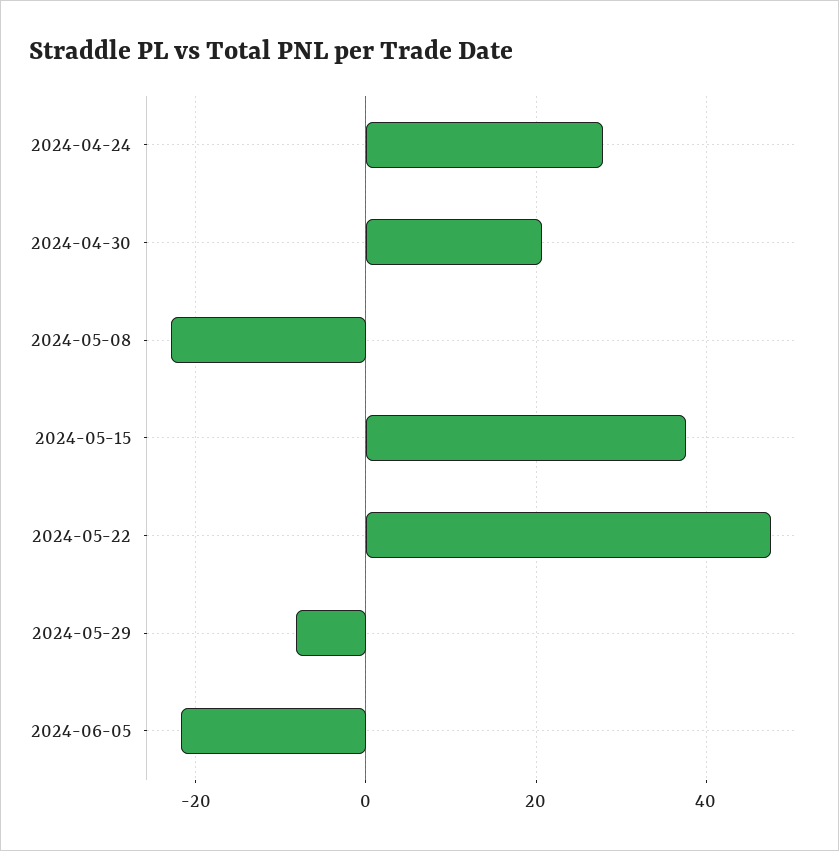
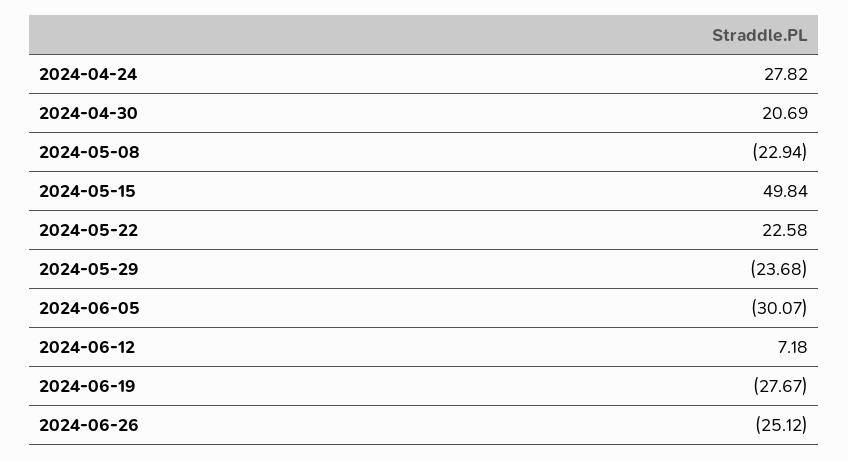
2024-05-15: 38 -> 49.84
2024-05-22: 48 -> 22.58
2024-05-29: -8 -> -23.68
2024-06-05: -22 -> -30.07
2024-06-12: none -> 7.18
2024-06-19: none -> -27.67
2024-06-26: none -> -25.12

